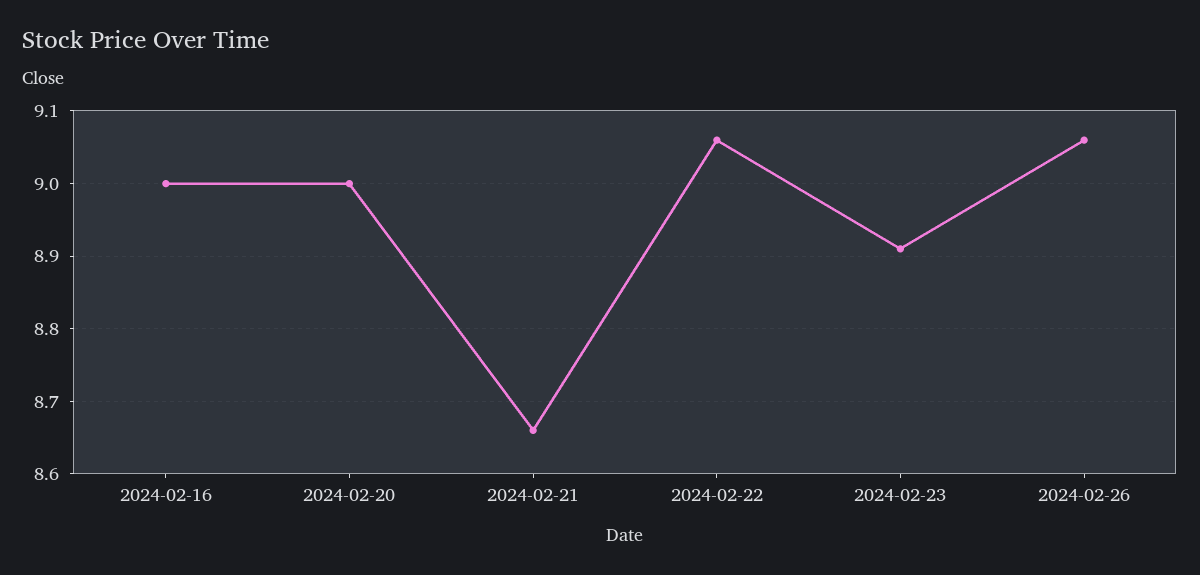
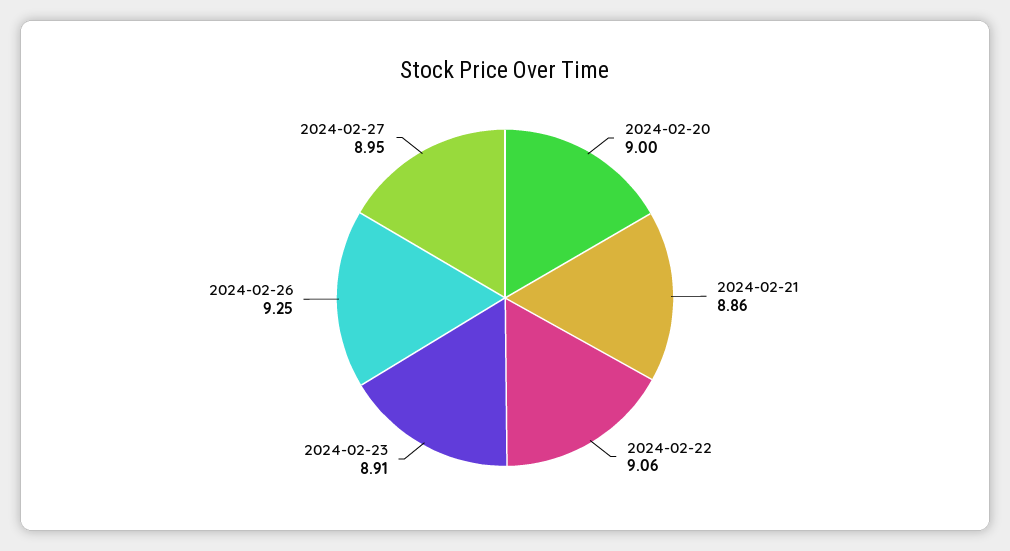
2024-02-16: 9 -> none
2024-02-21: 8.66 -> 8.86
2024-02-26: 9.06 -> 9.25
2024-02-27: none -> 8.95

